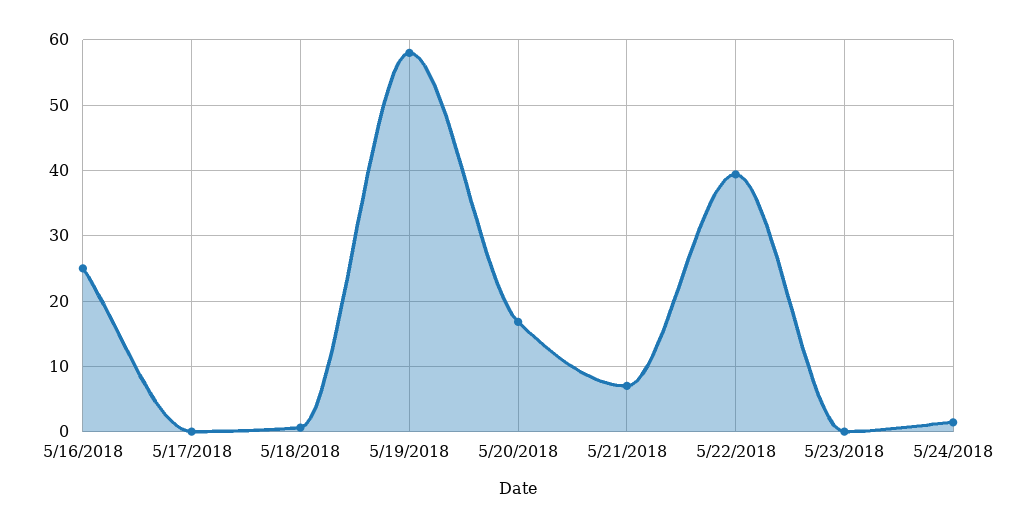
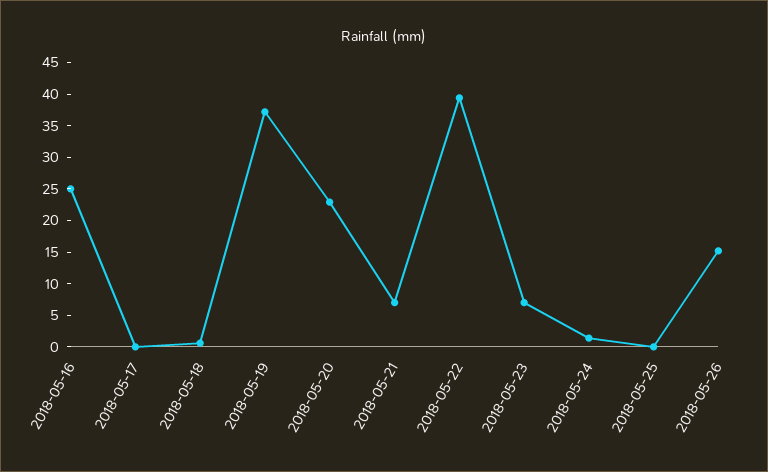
5/19/2018: 58 -> 37.5
5/20/2018: 17 -> 22.5
5/23/2018: 0 -> 7.5
2018-05-25: none -> 0
2018-05-26: none -> 15

